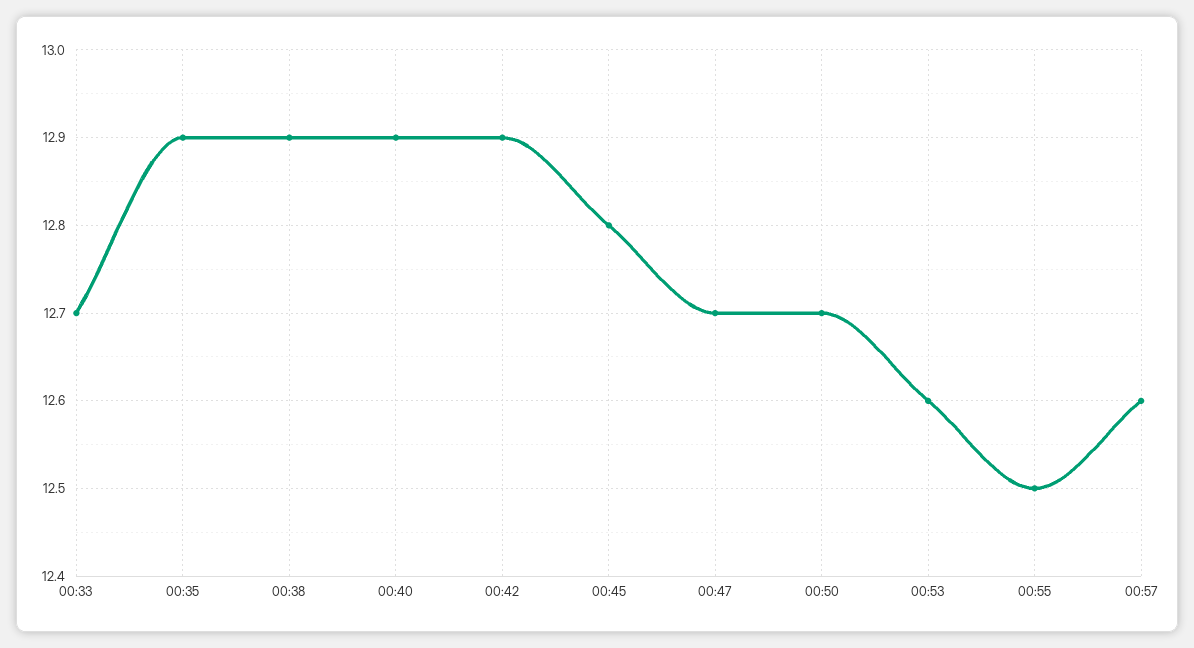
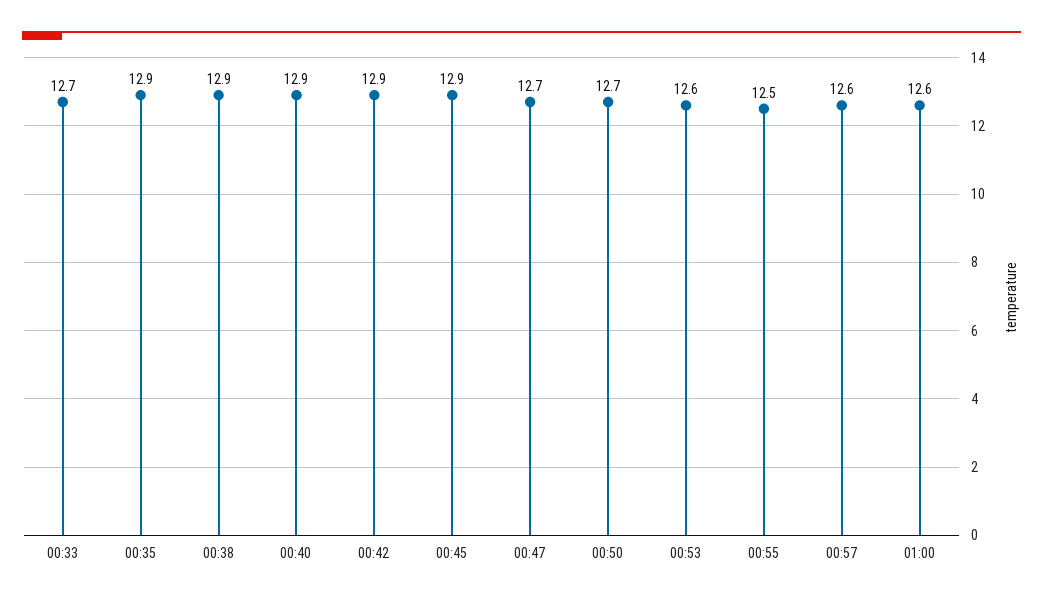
00:45: 12.8 -> 12.9
01:00: none -> 12.6

